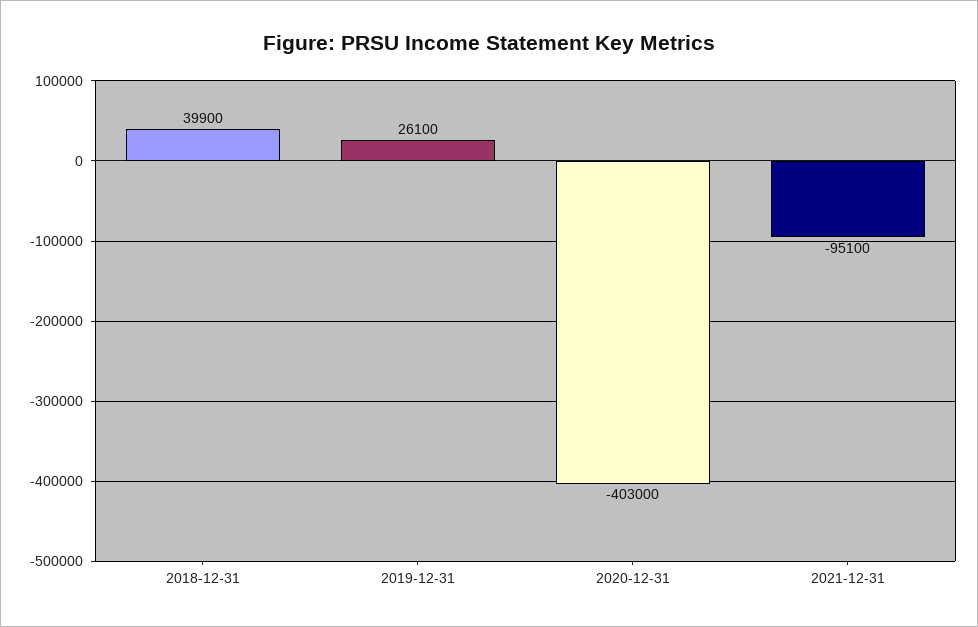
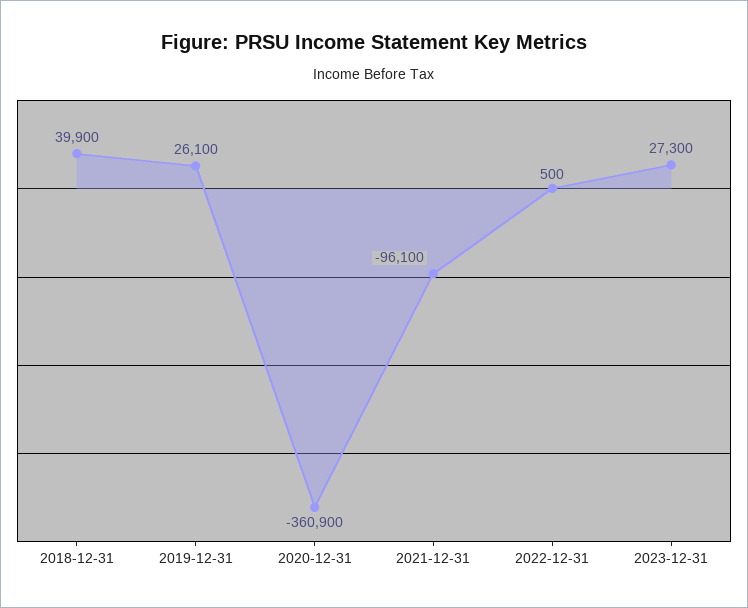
2020-12-31: -403000 -> -360900
2021-12-31: -95100 -> -96100
2022-12-31: none -> 500
2023-12-31: none -> 27300

